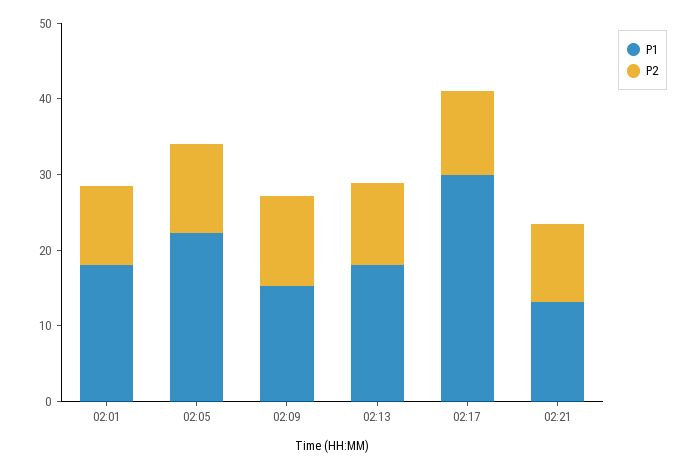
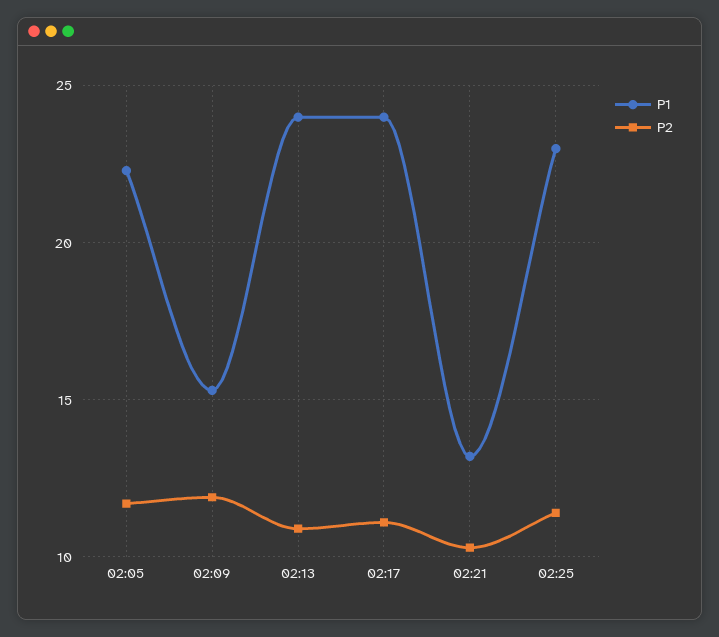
P1, 02:01: 18 -> none
P2, 02:01: 10 -> none
P1, 02:13: 18 -> 24
P1, 02:17: 30 -> 24
P1, 02:25: none -> 23
P2, 02:25: none -> 11.5

